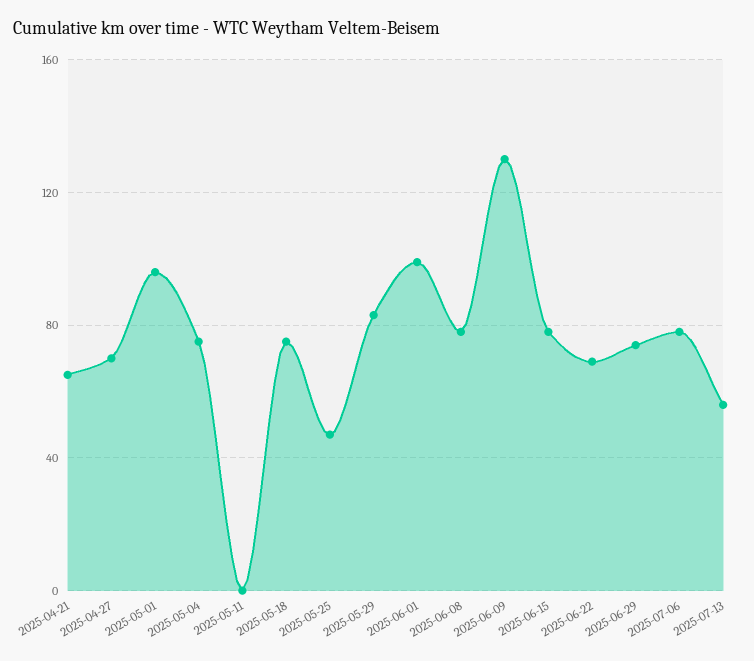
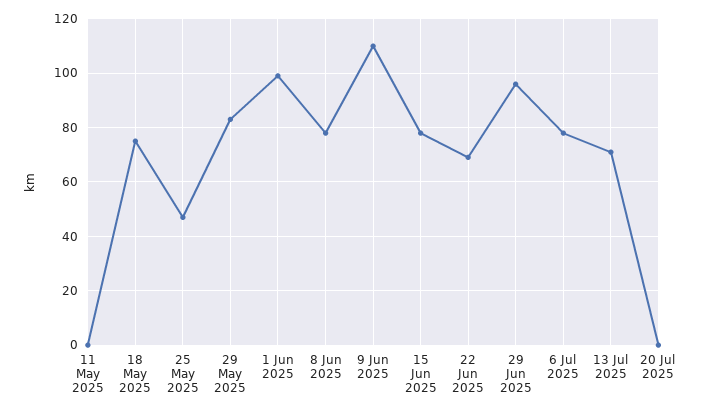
2025-04-21: 65 -> none
2025-04-27: 70 -> none
2025-05-01: 95 -> none
2025-05-04: 75 -> none
2025-06-09: 130 -> 110
2025-06-29: 75 -> 95
2025-07-13: 55 -> 70
20 Jul 2025: none -> 0

